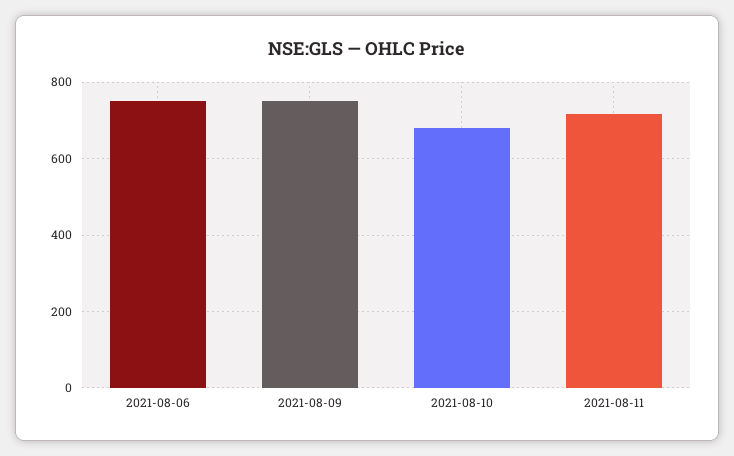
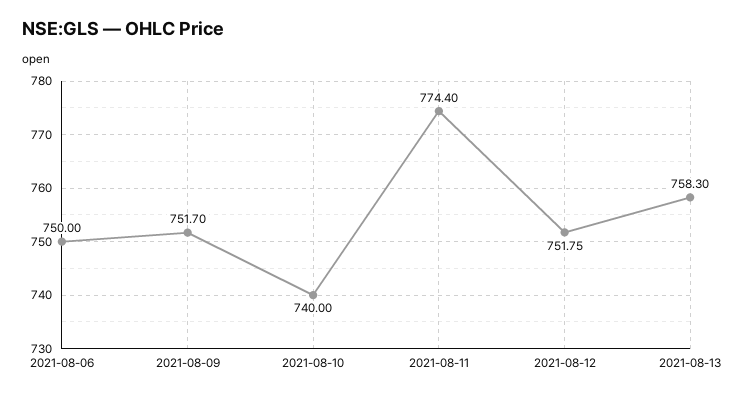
2021-08-10: 680 -> 740
2021-08-11: 720 -> 774.4
2021-08-12: none -> 751.75
2021-08-13: none -> 758.3

